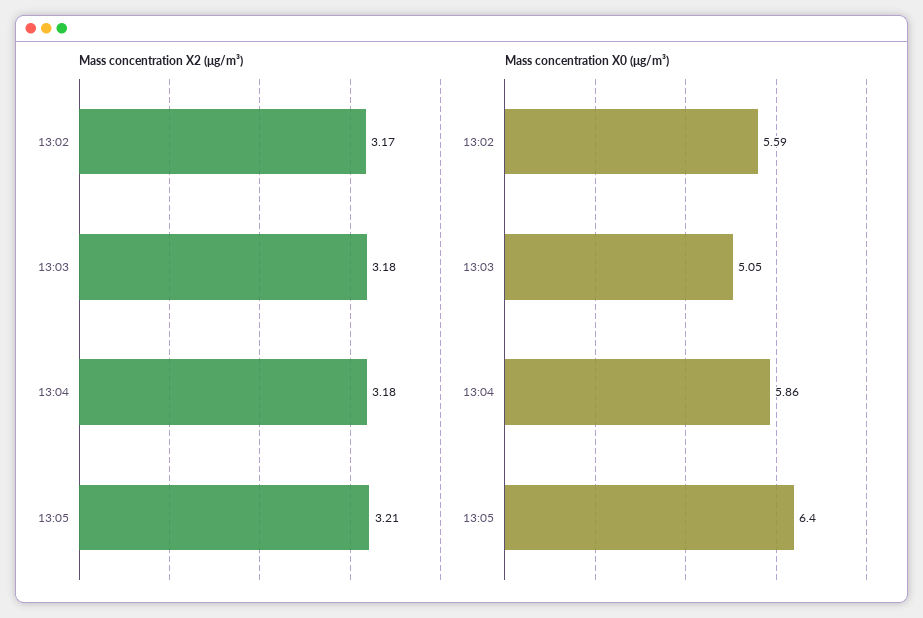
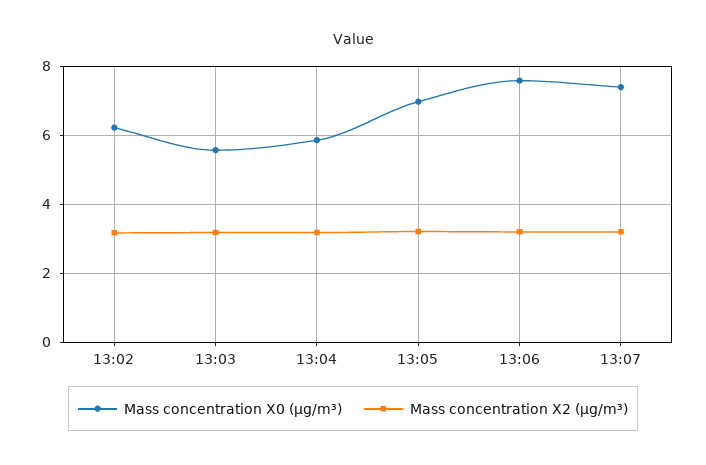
Mass concentration X0 (μg/m³), 13:02: 5.59 -> 6.2
Mass concentration X0 (μg/m³), 13:03: 5.05 -> 5.6
Mass concentration X0 (μg/m³), 13:05: 6.4 -> 7
Mass concentration X0 (μg/m³), 13:06: none -> 7.6
Mass concentration X2 (μg/m³), 13:06: none -> 3.2
Mass concentration X0 (μg/m³), 13:07: none -> 7.4
Mass concentration X2 (μg/m³), 13:07: none -> 3.2

